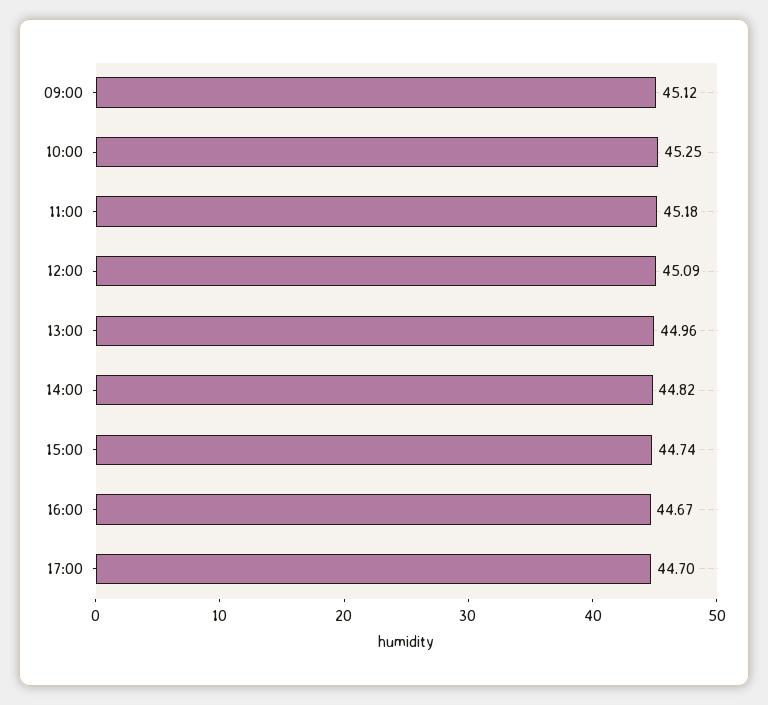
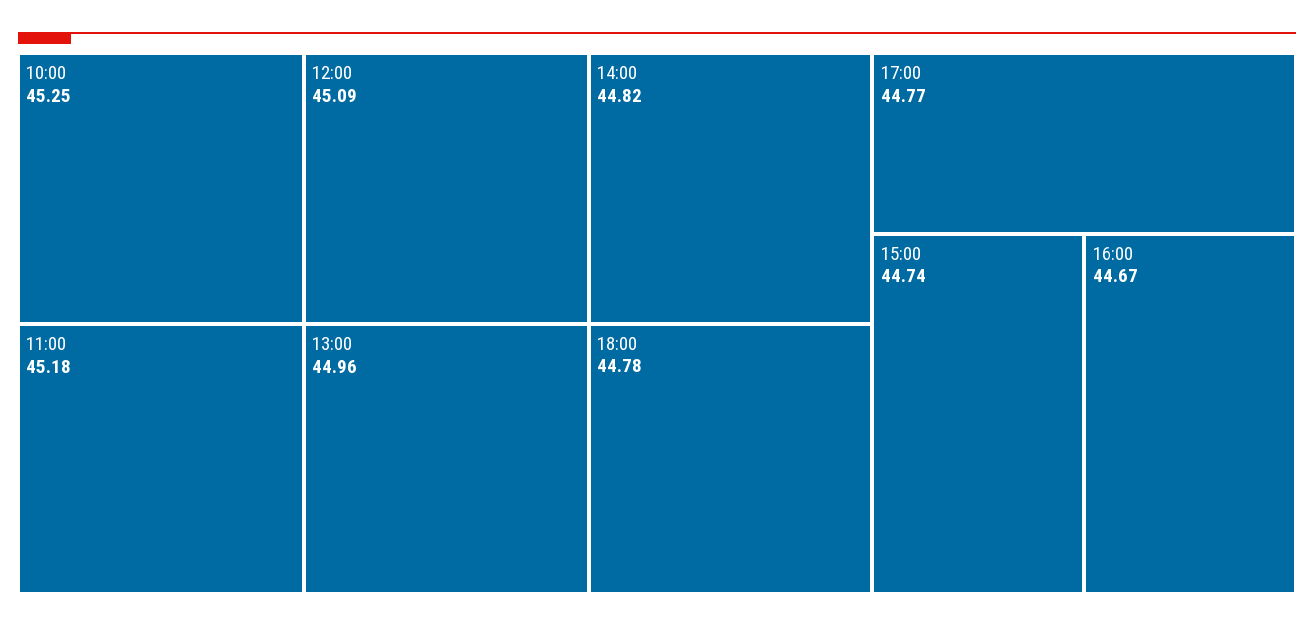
09:00: 45.12 -> none
17:00: 44.7 -> 44.77
18:00: none -> 44.78

